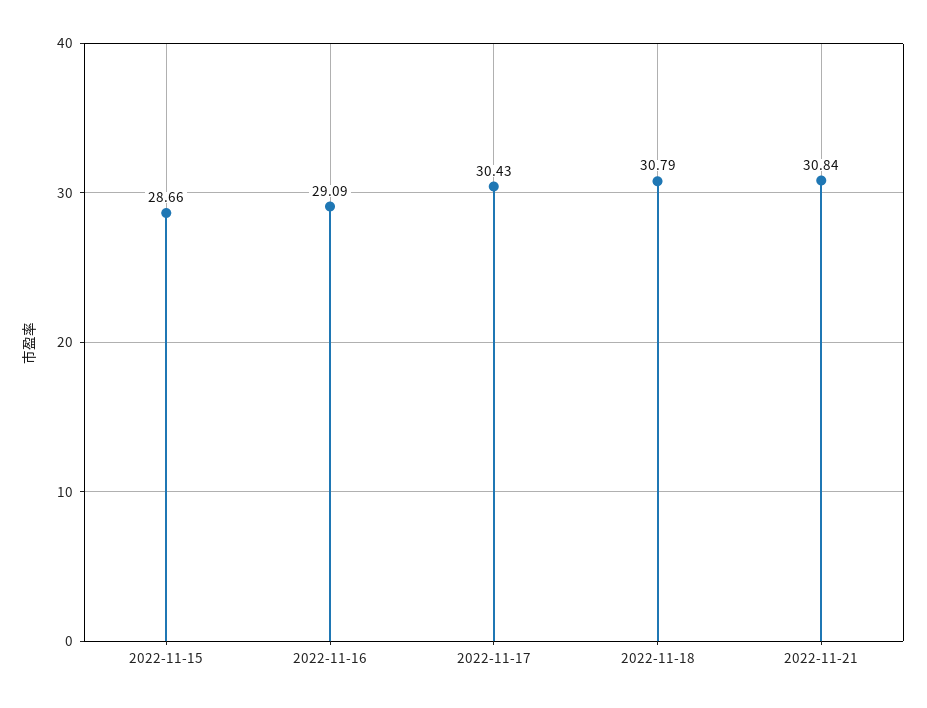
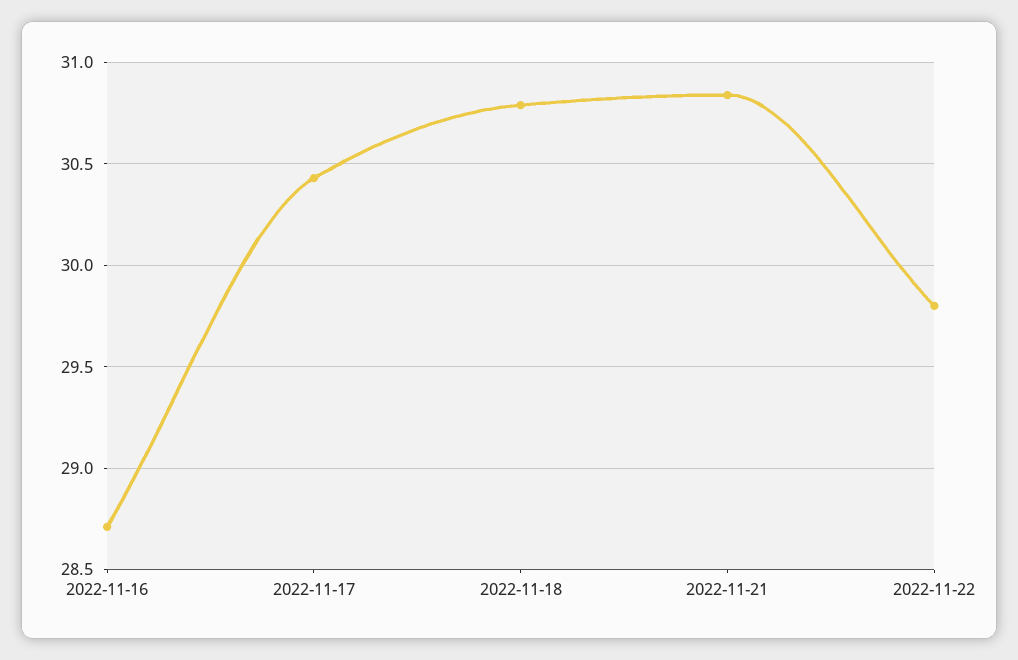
2022-11-15: 28.66 -> none
2022-11-16: 29.09 -> 28.7
2022-11-22: none -> 29.8

